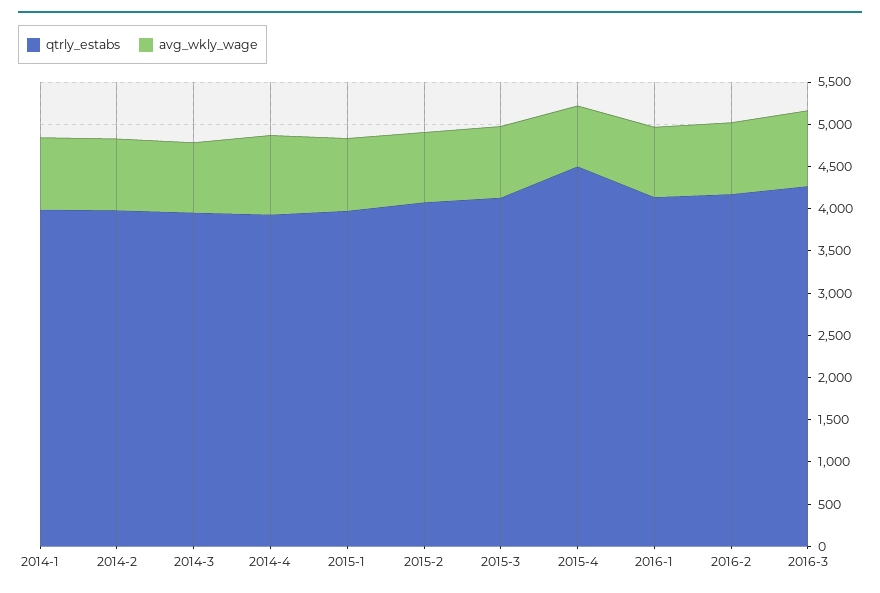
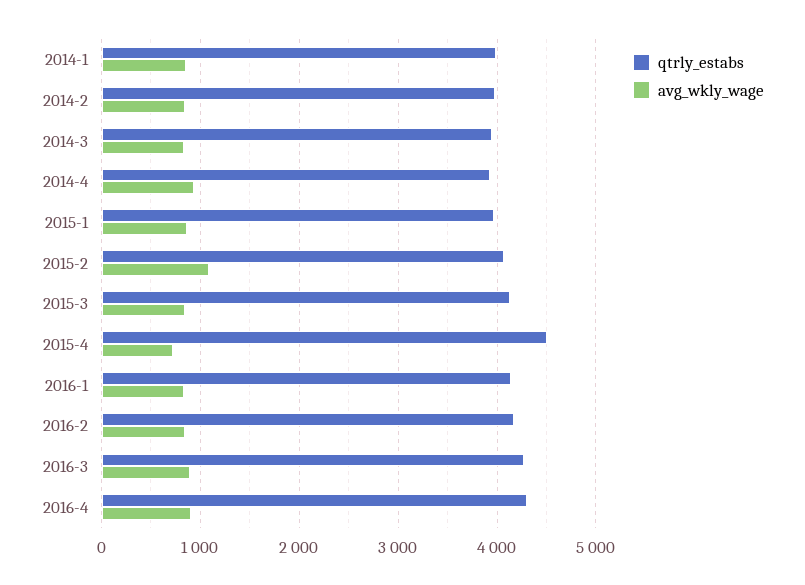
avg_wkly_wage, 2015-2: 800 -> 1100
qtrly_estabs, 2016-4: none -> 4300
avg_wkly_wage, 2016-4: none -> 900

